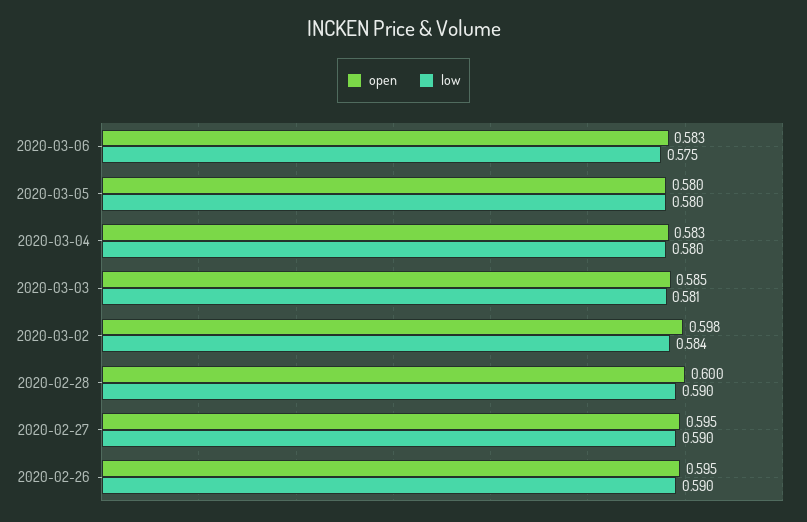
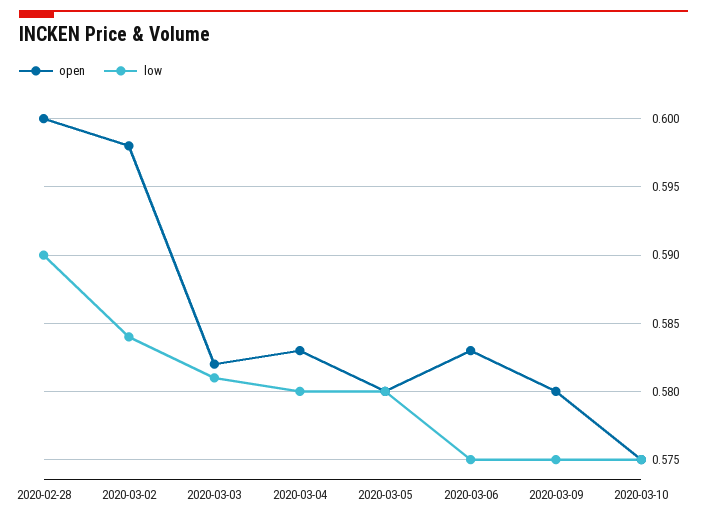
open, 2020-03-03: 0.585 -> 0.582
open, 2020-02-27: 0.595 -> none
low, 2020-02-27: 0.59 -> none
open, 2020-02-26: 0.595 -> none
low, 2020-02-26: 0.59 -> none
open, 2020-03-09: none -> 0.58
low, 2020-03-09: none -> 0.575
open, 2020-03-10: none -> 0.575
low, 2020-03-10: none -> 0.575

